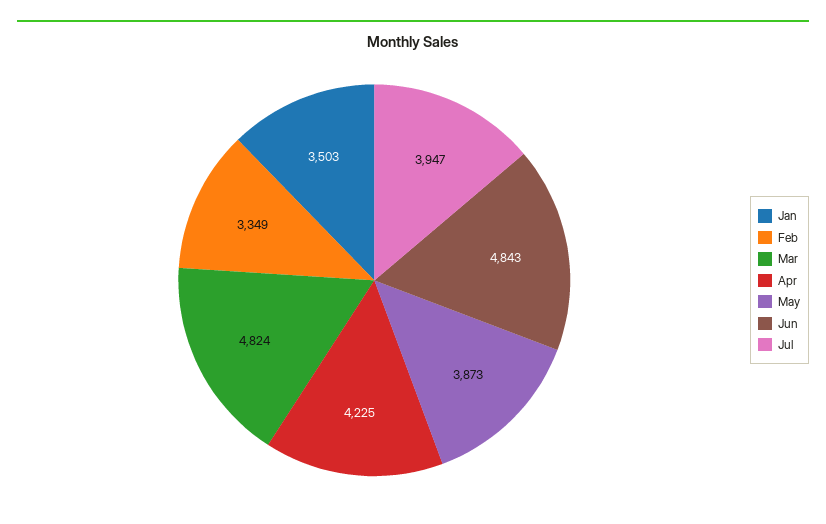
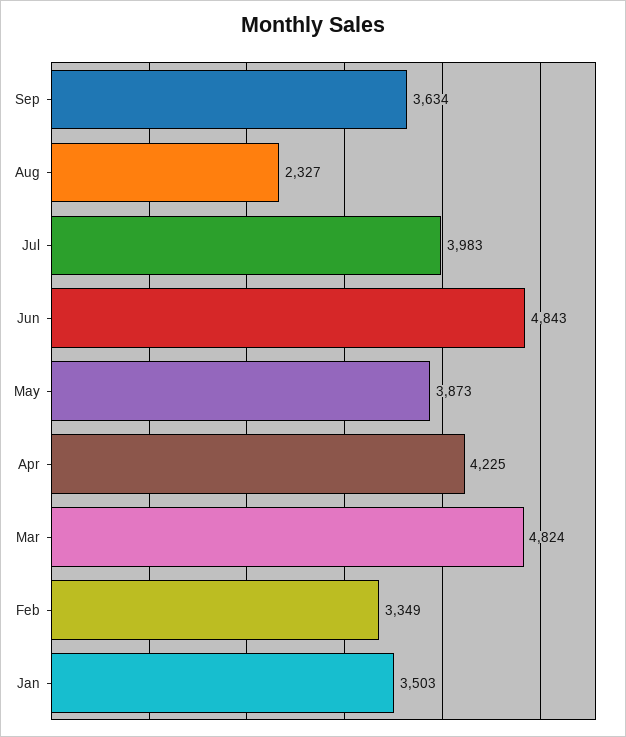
Jul: 3947 -> 3983
Sep: none -> 3634
Aug: none -> 2327

